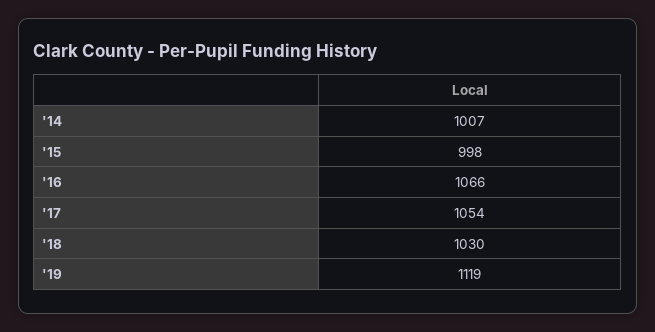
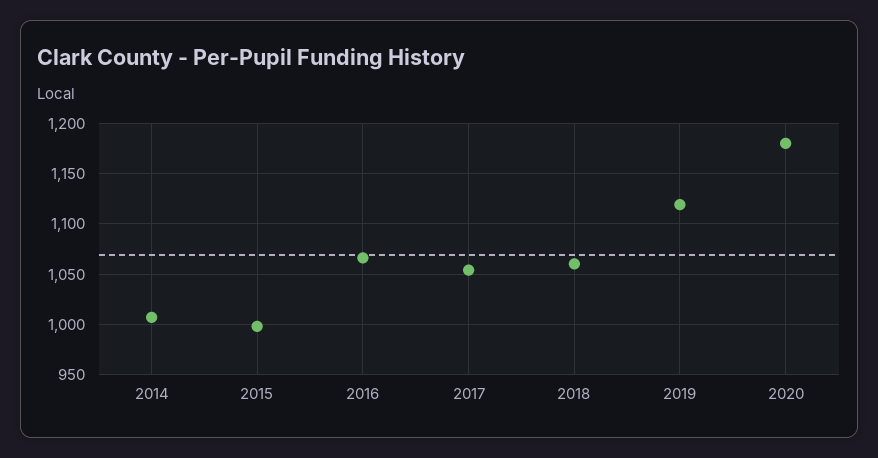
'18: 1030 -> 1060
2020: none -> 1180

